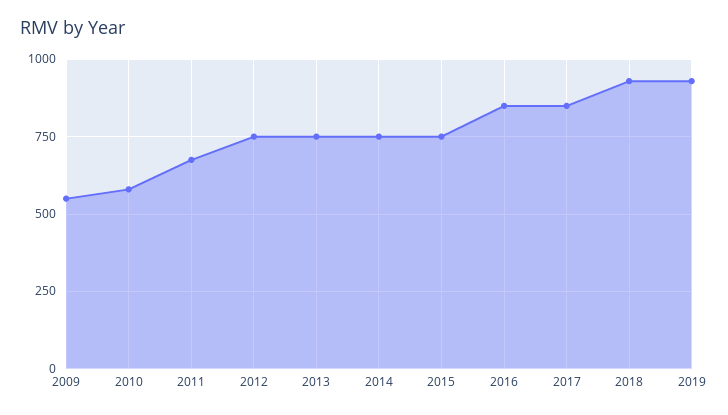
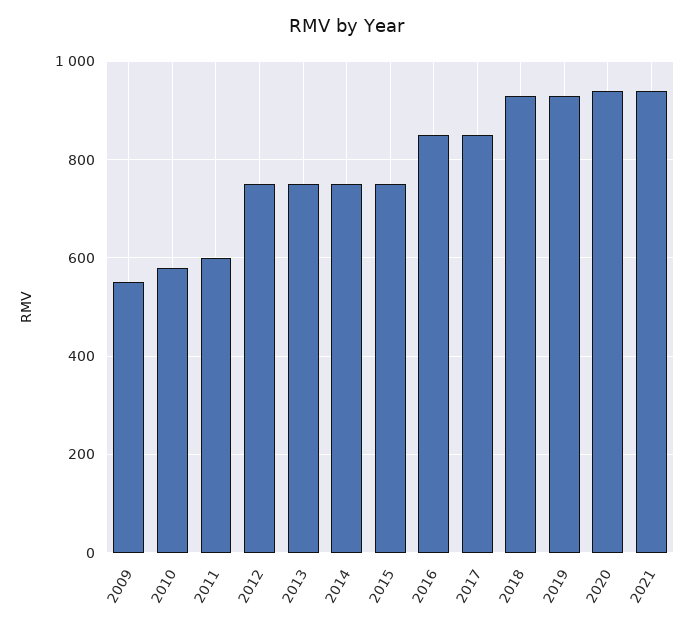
2011: 675 -> 600
2020: none -> 940
2021: none -> 940

